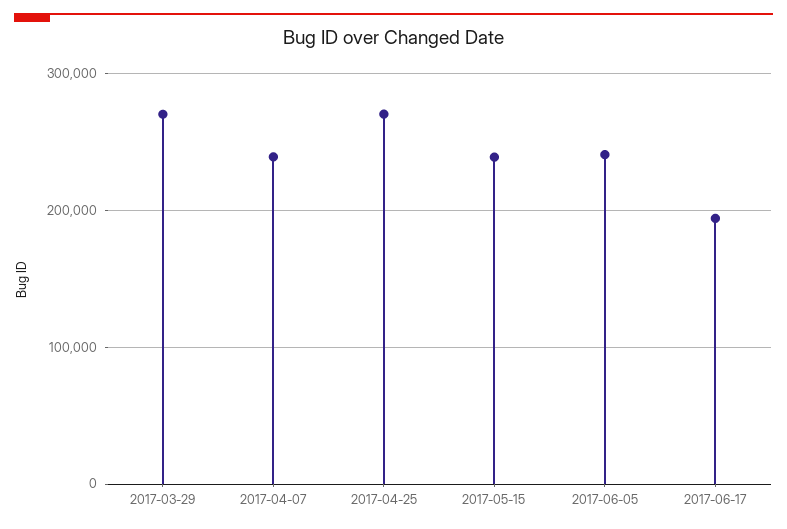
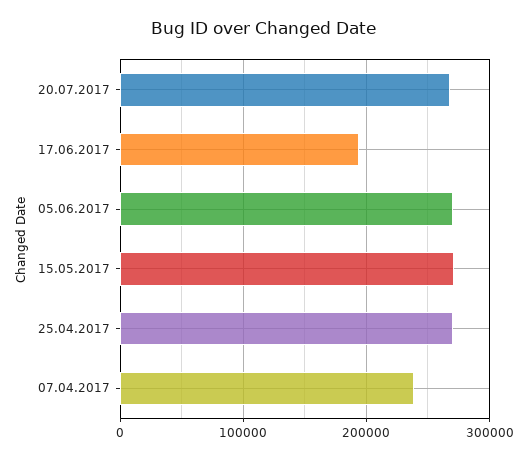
2017-03-29: 270000 -> none
2017-05-15: 240000 -> 270000
2017-06-05: 240000 -> 270000
20.07.2017: none -> 270000

